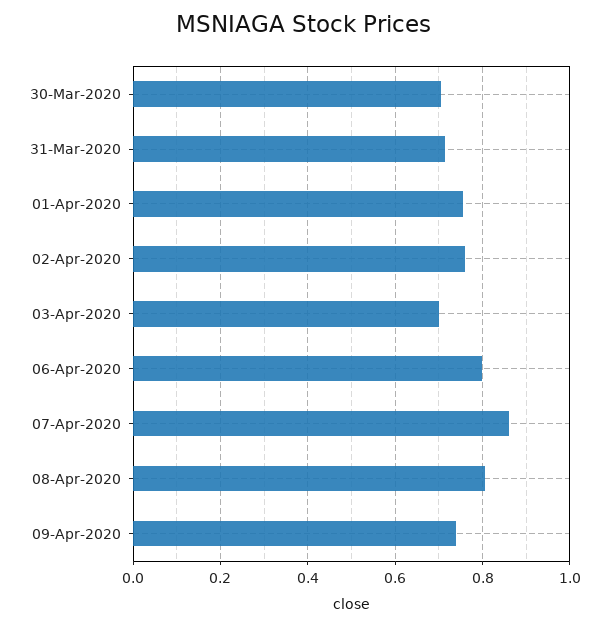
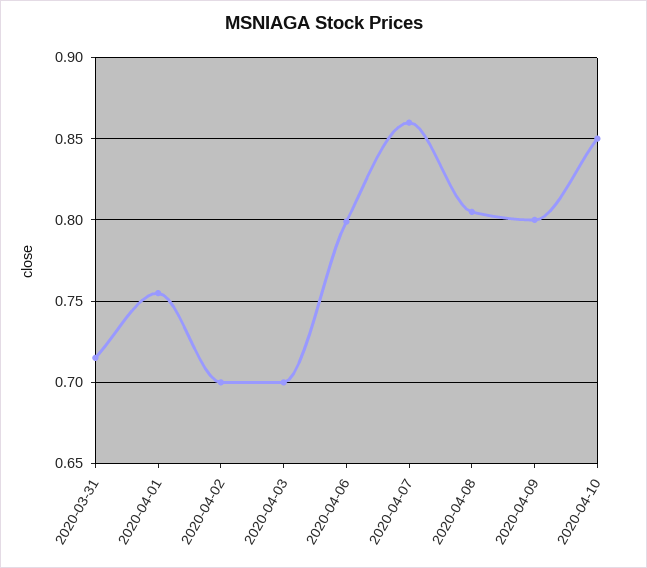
30-Mar-2020: 0.7 -> none
02-Apr-2020: 0.76 -> 0.7
09-Apr-2020: 0.74 -> 0.8
2020-04-10: none -> 0.85

